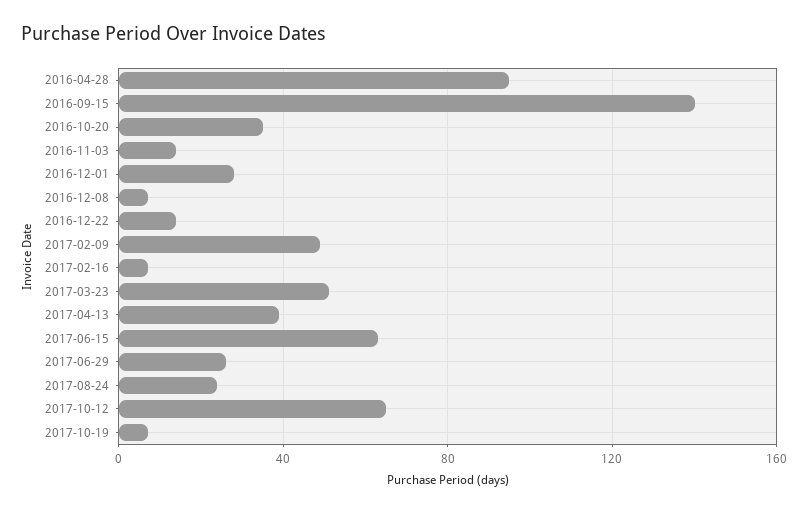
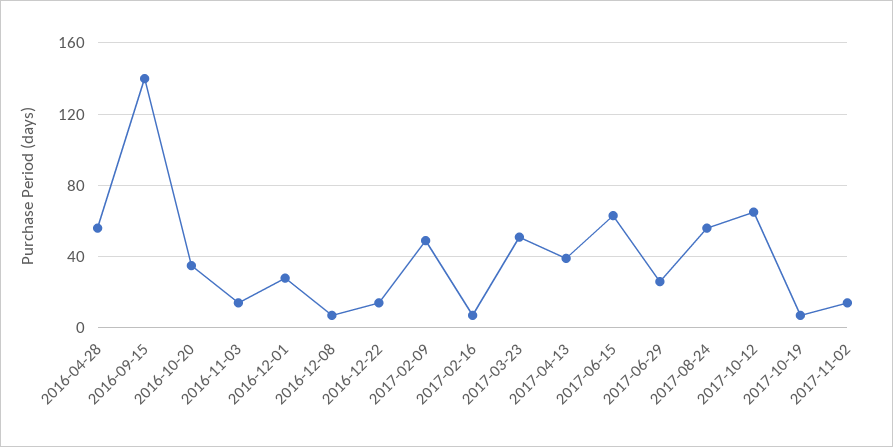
2016-04-28: 95 -> 55
2017-08-24: 25 -> 55
2017-11-02: none -> 15

